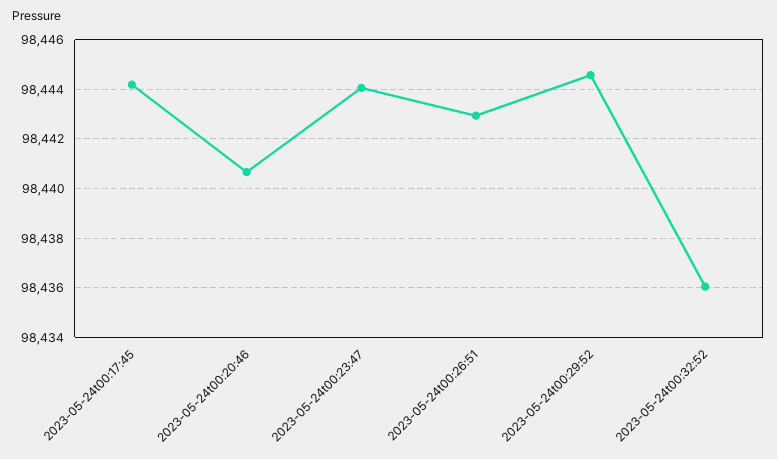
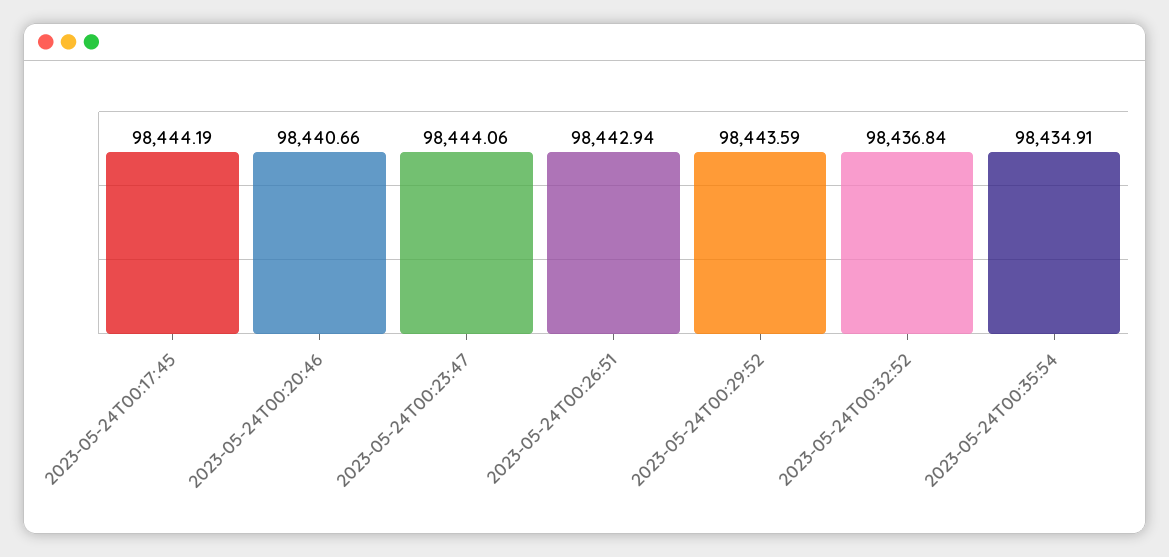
2023-05-24t00:29:52: 98444.5 -> 98443.59
2023-05-24t00:32:52: 98436 -> 98436.84
2023-05-24T00:35:54: none -> 98434.91

